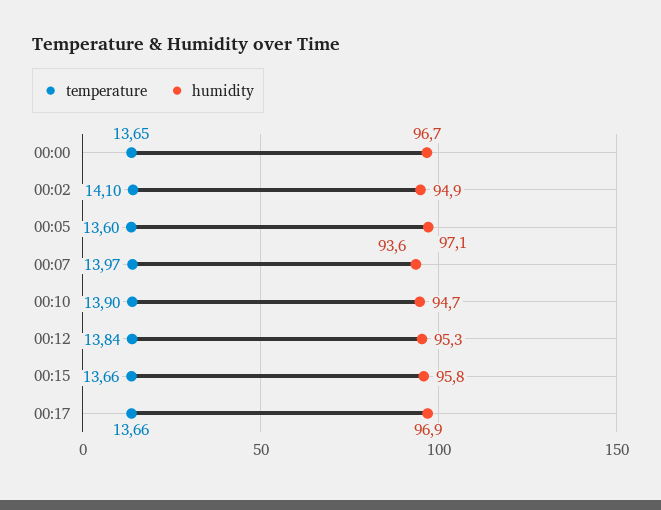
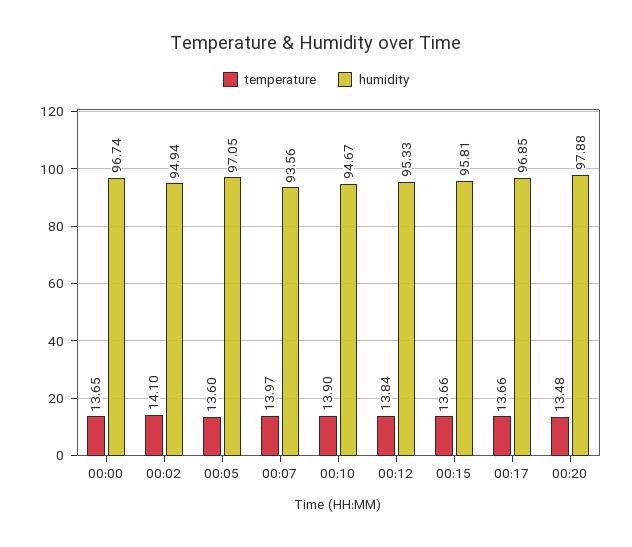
temperature, 00:20: none -> 13.48
humidity, 00:20: none -> 97.88

